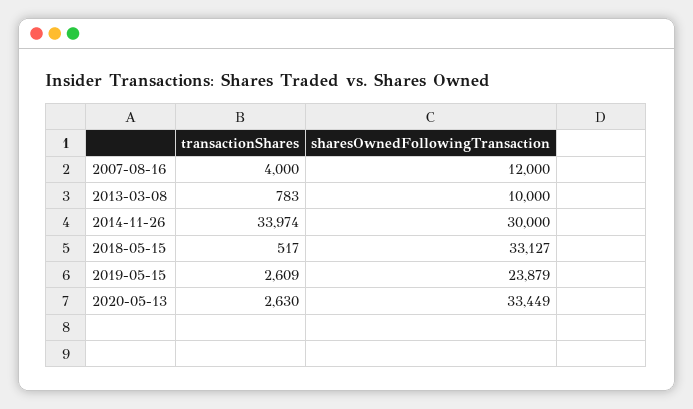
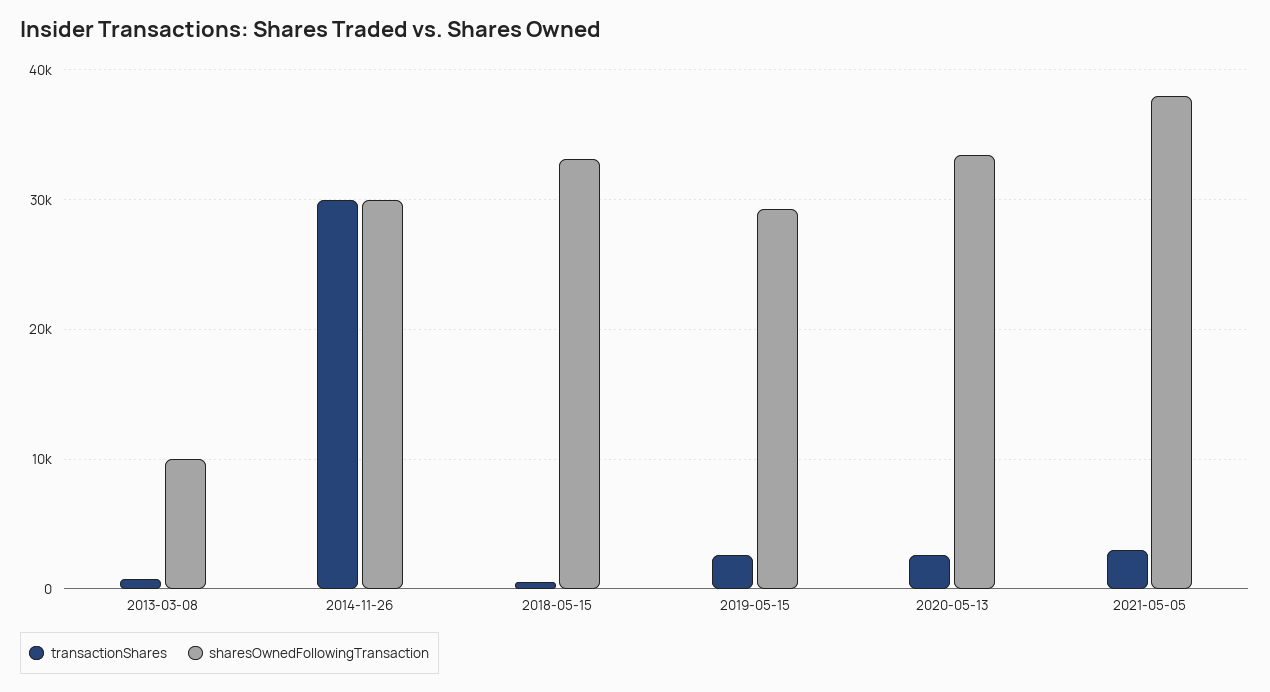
transactionShares, 2007-08-16: 4000 -> none
sharesOwnedFollowingTransaction, 2007-08-16: 12000 -> none
transactionShares, 2014-11-26: 33974 -> 30000
sharesOwnedFollowingTransaction, 2019-05-15: 23879 -> 29000
transactionShares, 2021-05-05: none -> 3000
sharesOwnedFollowingTransaction, 2021-05-05: none -> 38000

